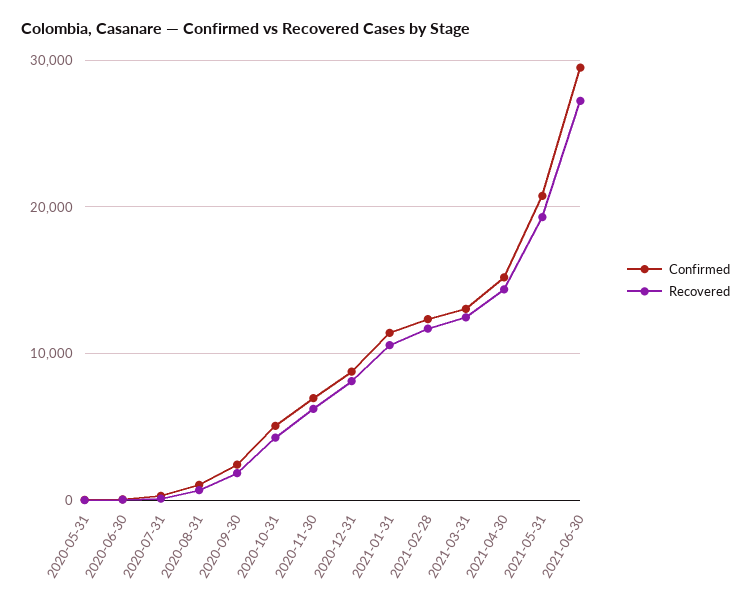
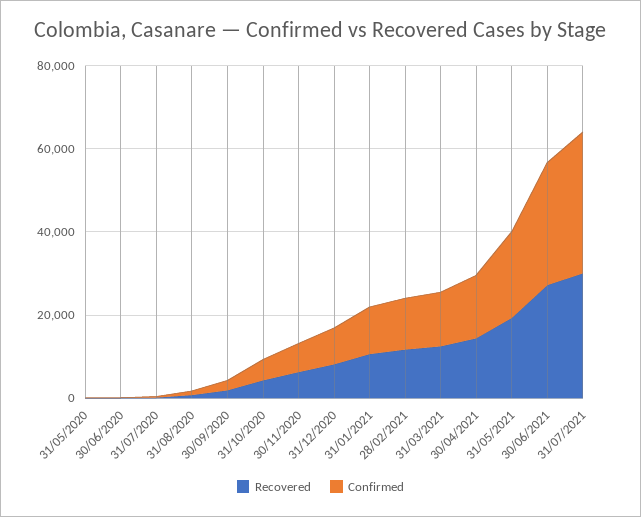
Recovered, 31/07/2021: none -> 30000
Confirmed, 31/07/2021: none -> 35000

